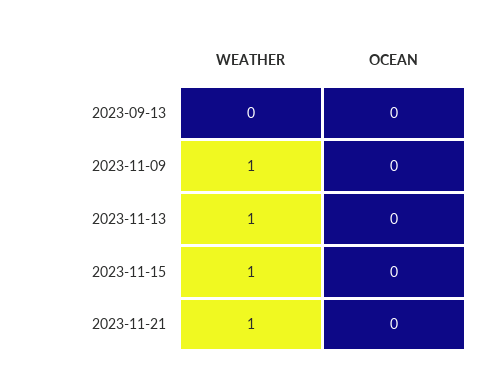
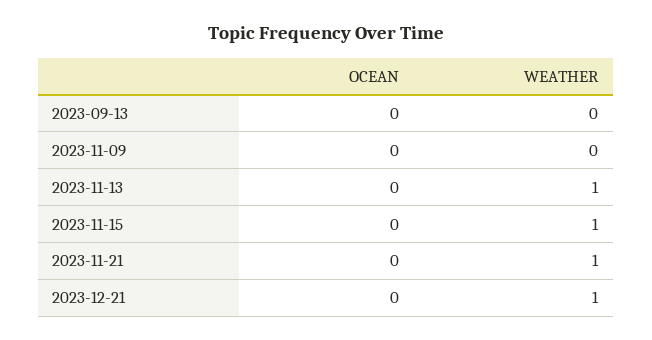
WEATHER, 2023-11-09: 1 -> 0
OCEAN, 2023-12-21: none -> 0
WEATHER, 2023-12-21: none -> 1

